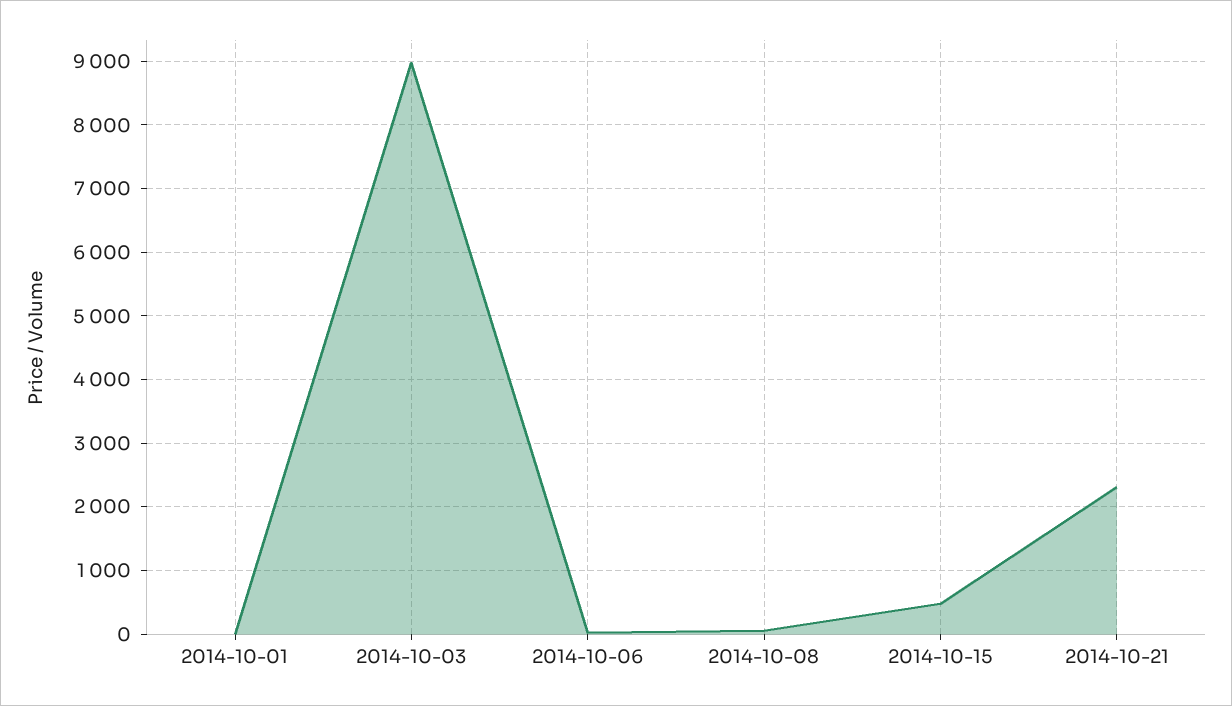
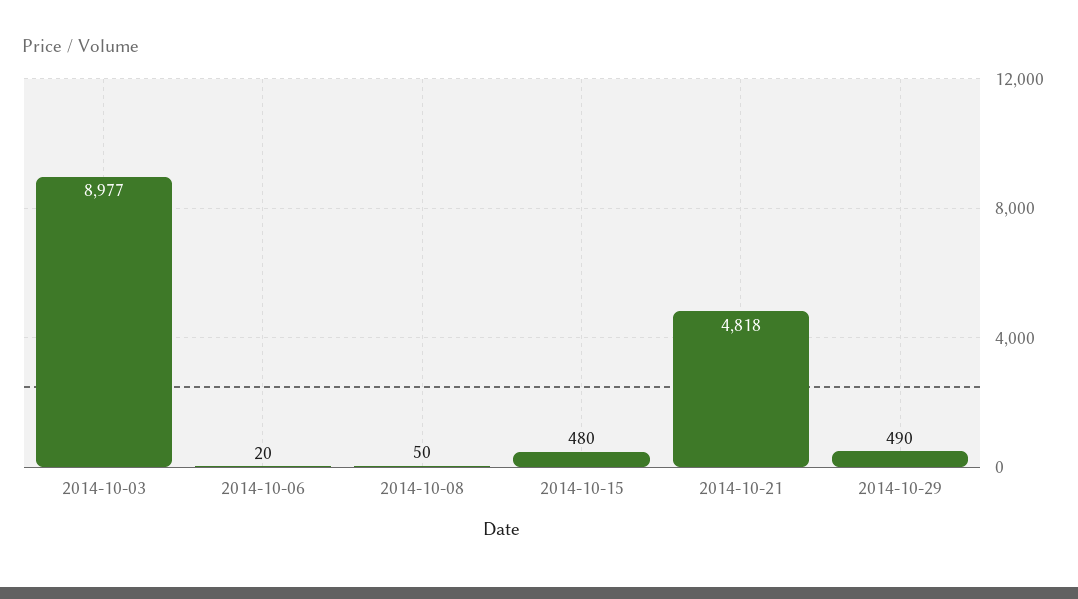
2014-10-01: 0 -> none
2014-10-21: 2300 -> 4818
2014-10-29: none -> 490

